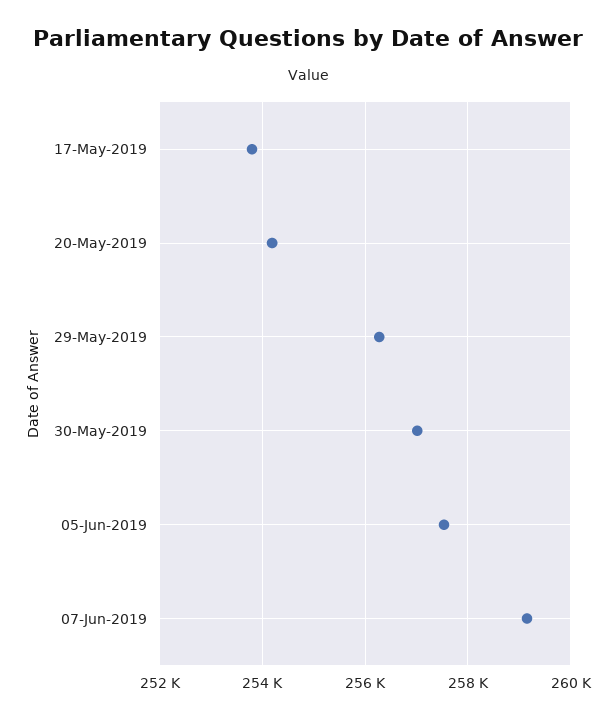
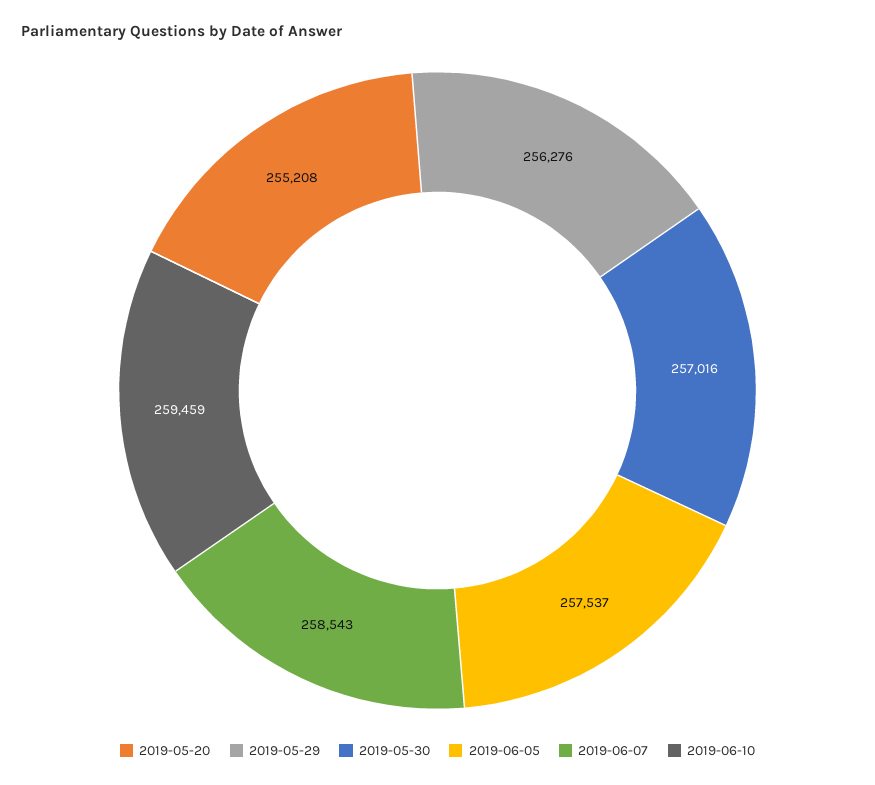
17-May-2019: 253800 -> none
20-May-2019: 254200 -> 255208
07-Jun-2019: 259200 -> 258543
2019-06-10: none -> 259459

